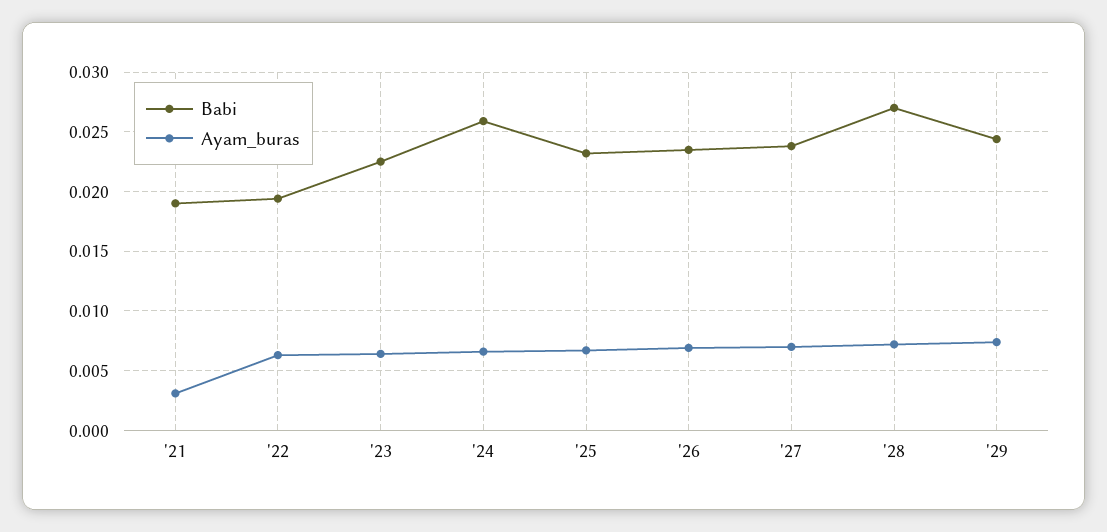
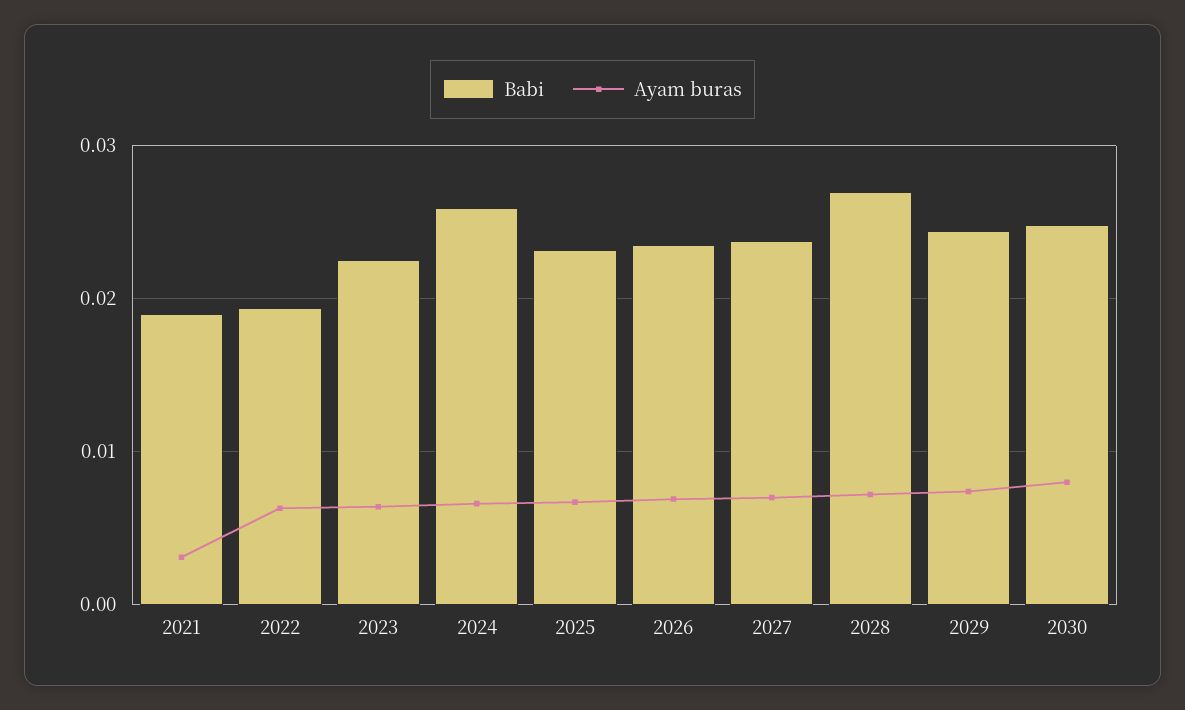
Babi, 2030: none -> 0.025
Ayam_buras, 2030: none -> 0.008

